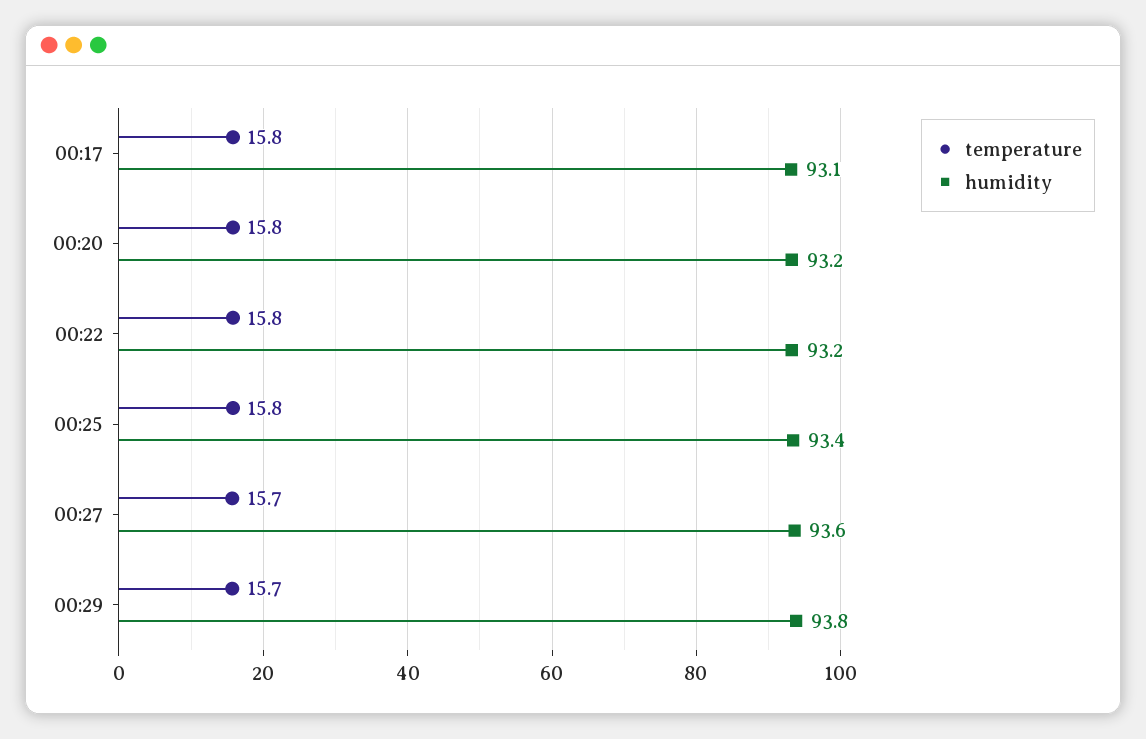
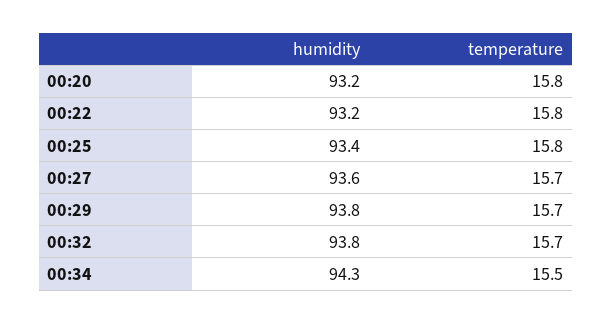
temperature, 00:17: 15.8 -> none
humidity, 00:17: 93.1 -> none
humidity, 00:32: none -> 93.8
temperature, 00:32: none -> 15.7
humidity, 00:34: none -> 94.3
temperature, 00:34: none -> 15.5

